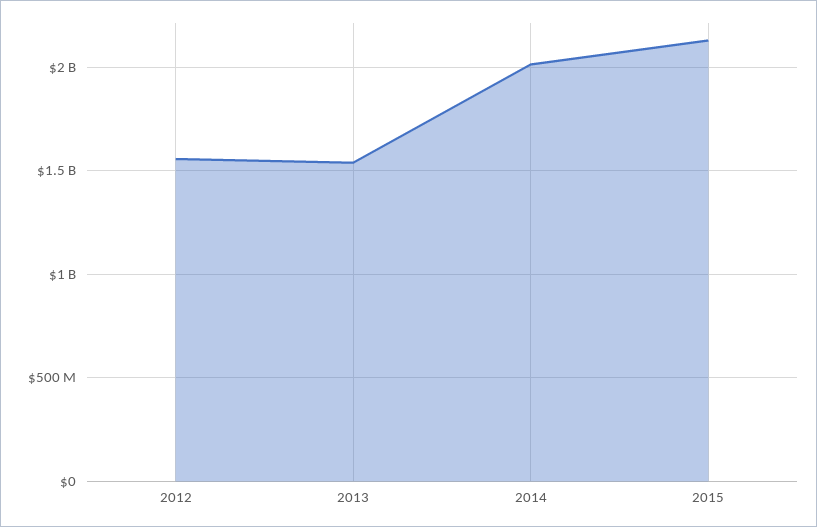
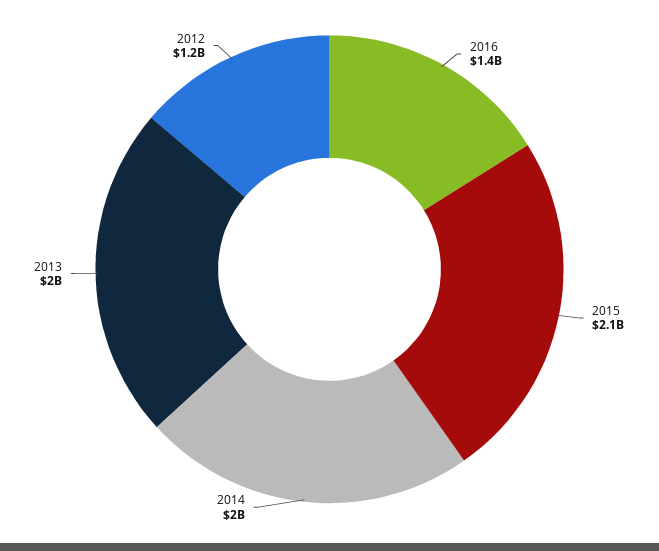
2012: 1550000000 -> 1200000000
2013: 1550000000 -> 2000000000
2016: none -> 1400000000

